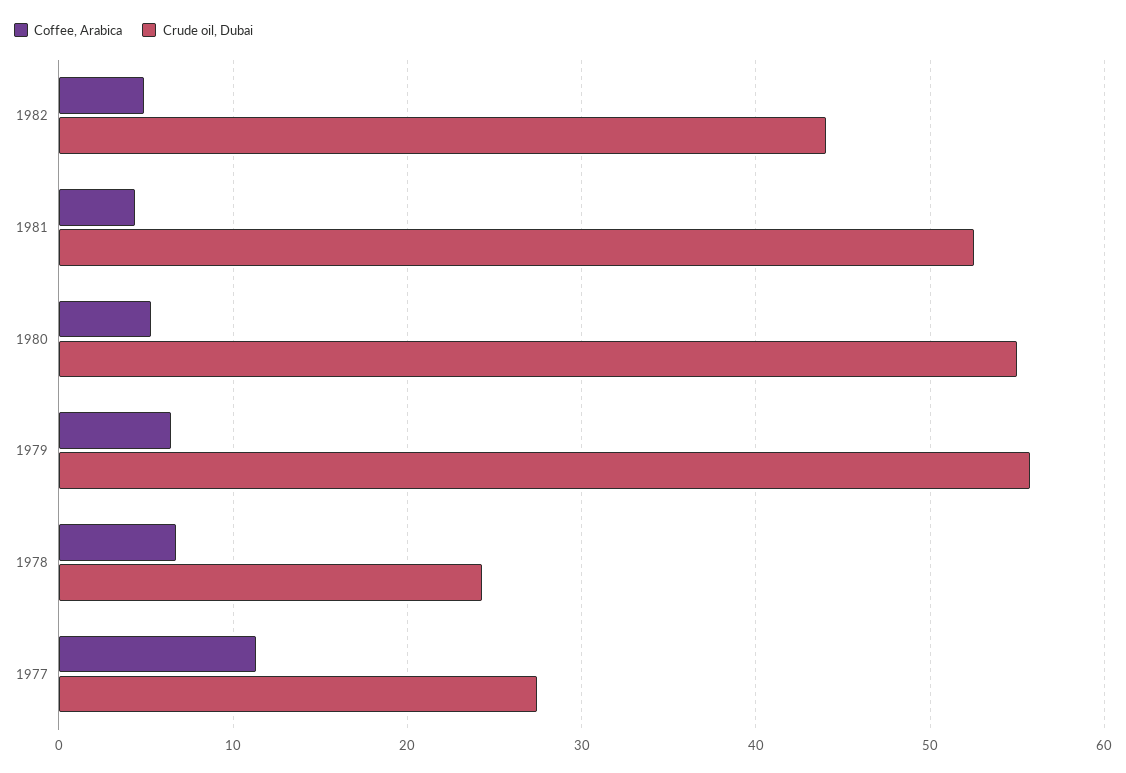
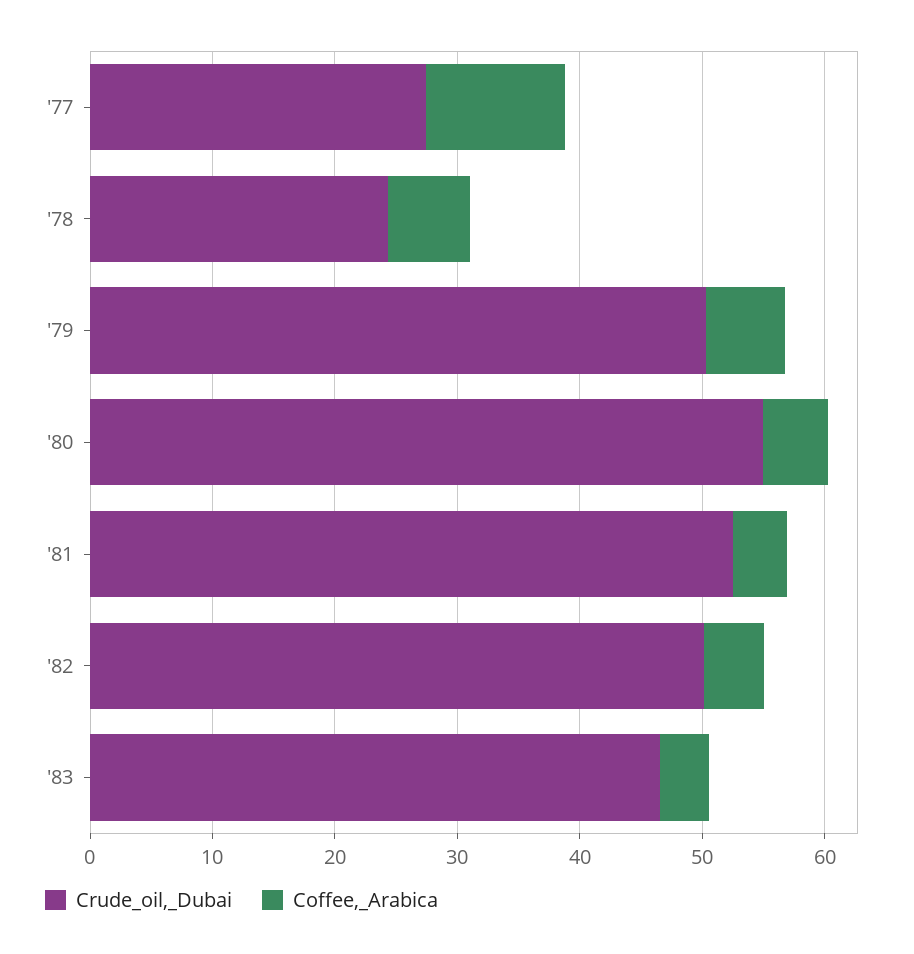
Crude oil, Dubai, 1982: 44 -> 50
Crude oil, Dubai, 1979: 56 -> 50
Crude oil, Dubai, '83: none -> 46
Coffee, Arabica, '83: none -> 4

